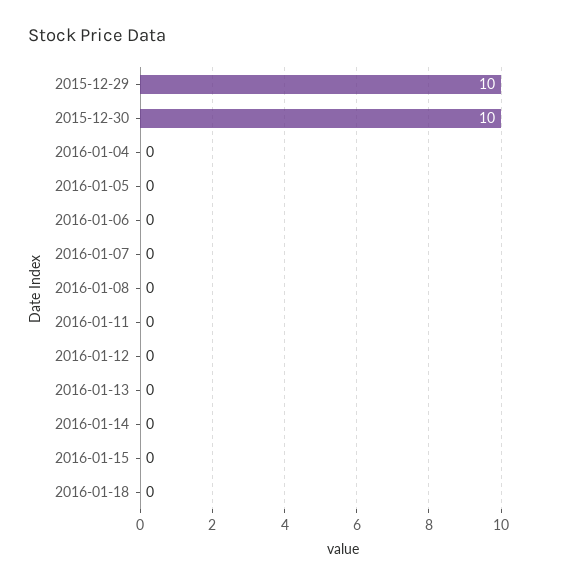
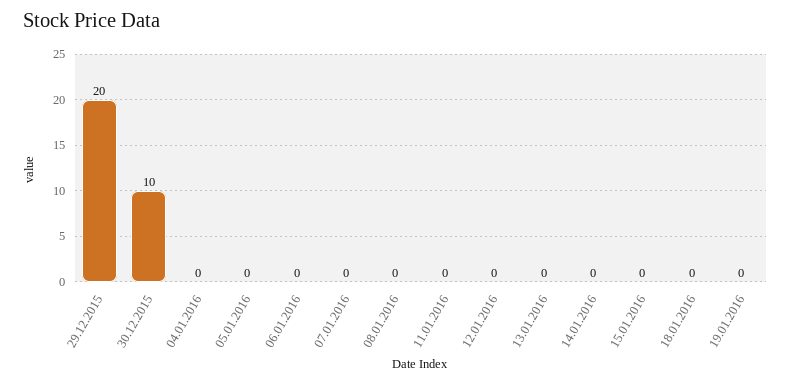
2015-12-29: 10 -> 20
19.01.2016: none -> 0

